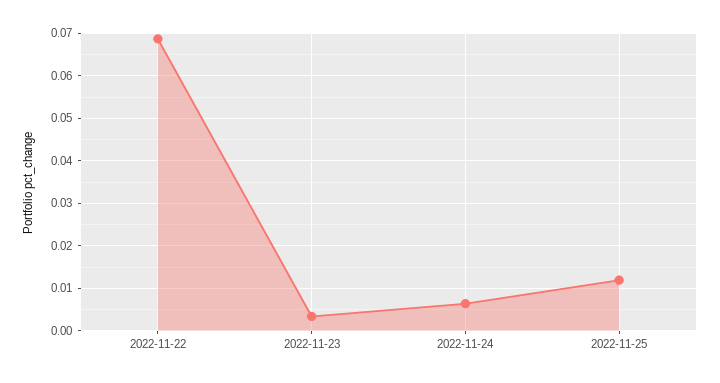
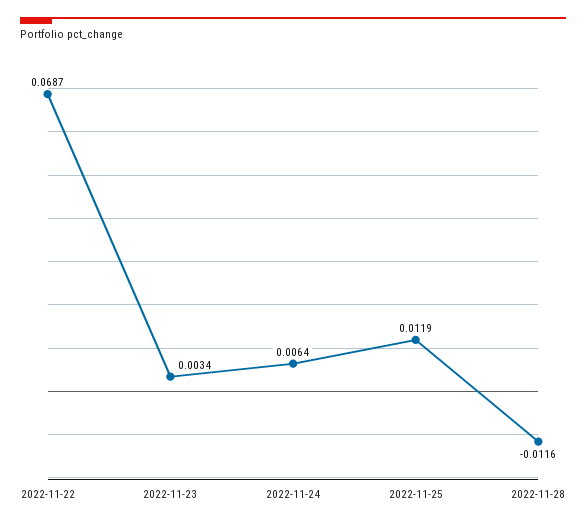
2022-11-28: none -> -0.0116

